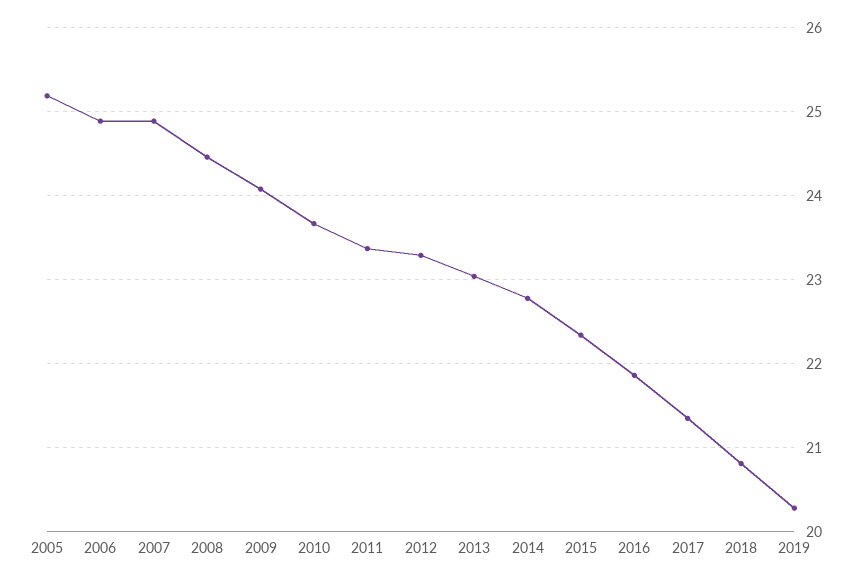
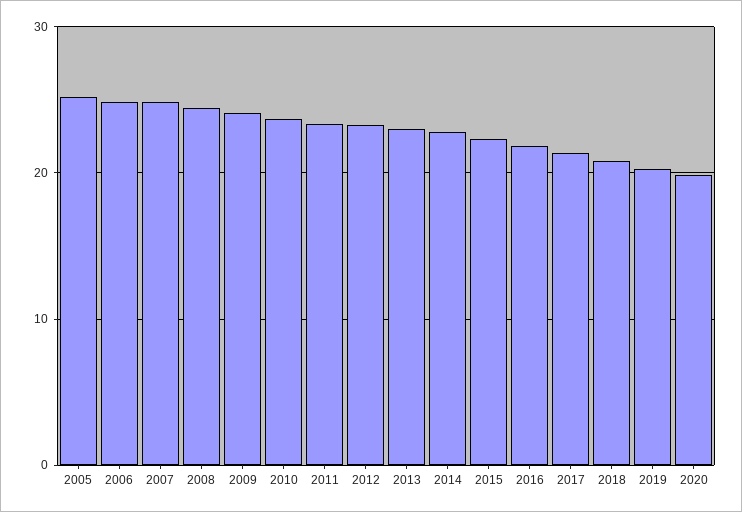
2020: none -> 20

